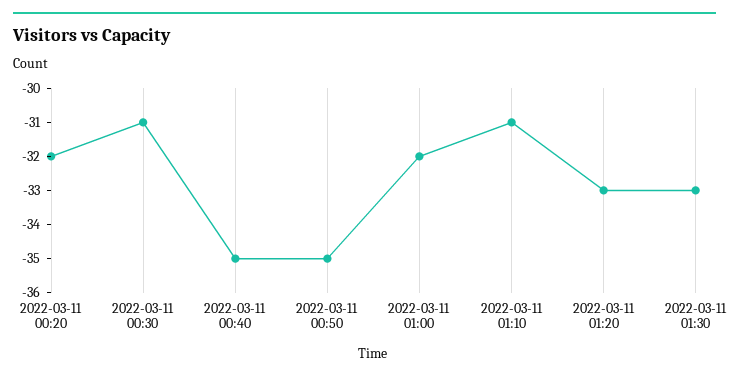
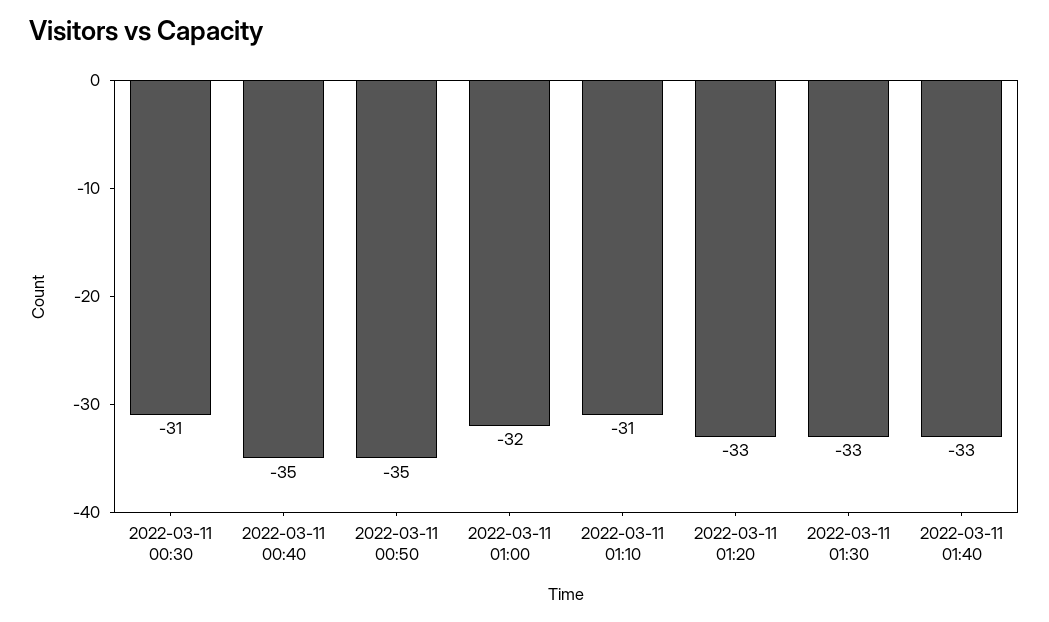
2022-03-11 00:20: -32 -> none
2022-03-11 01:40: none -> -33

